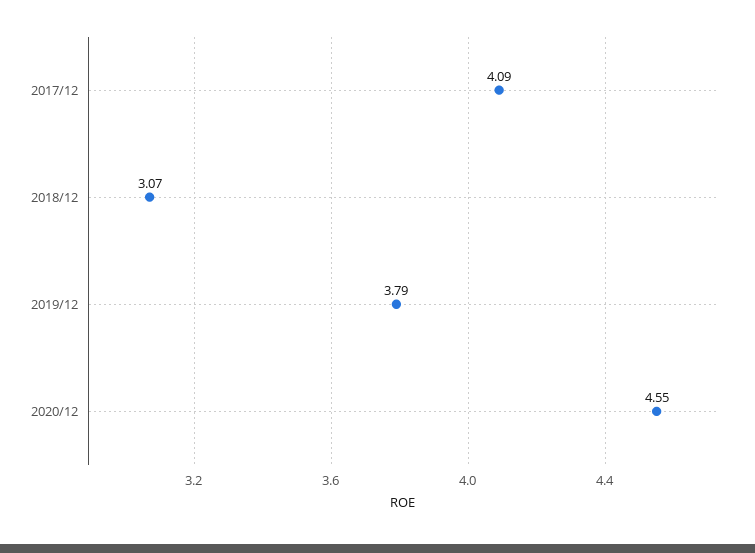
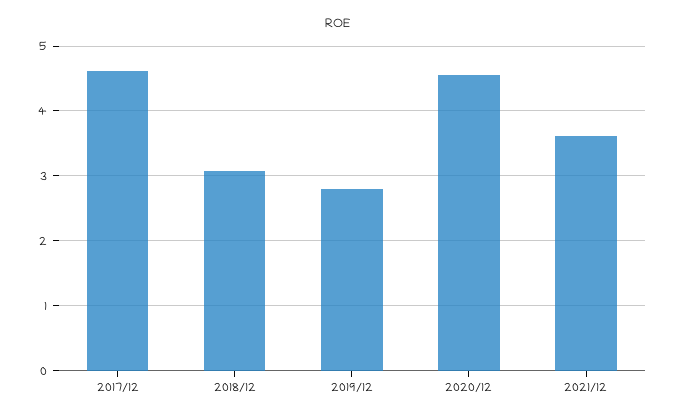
2017/12: 4.09 -> 4.6
2019/12: 3.79 -> 2.8
2021/12: none -> 3.6

